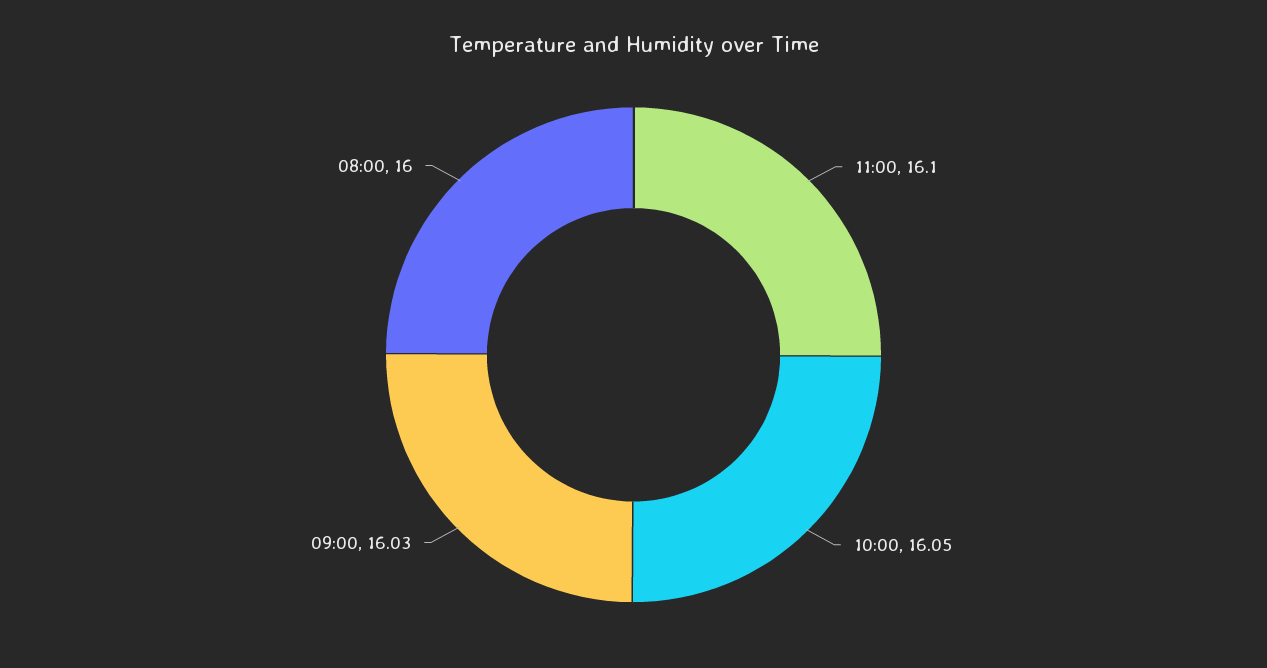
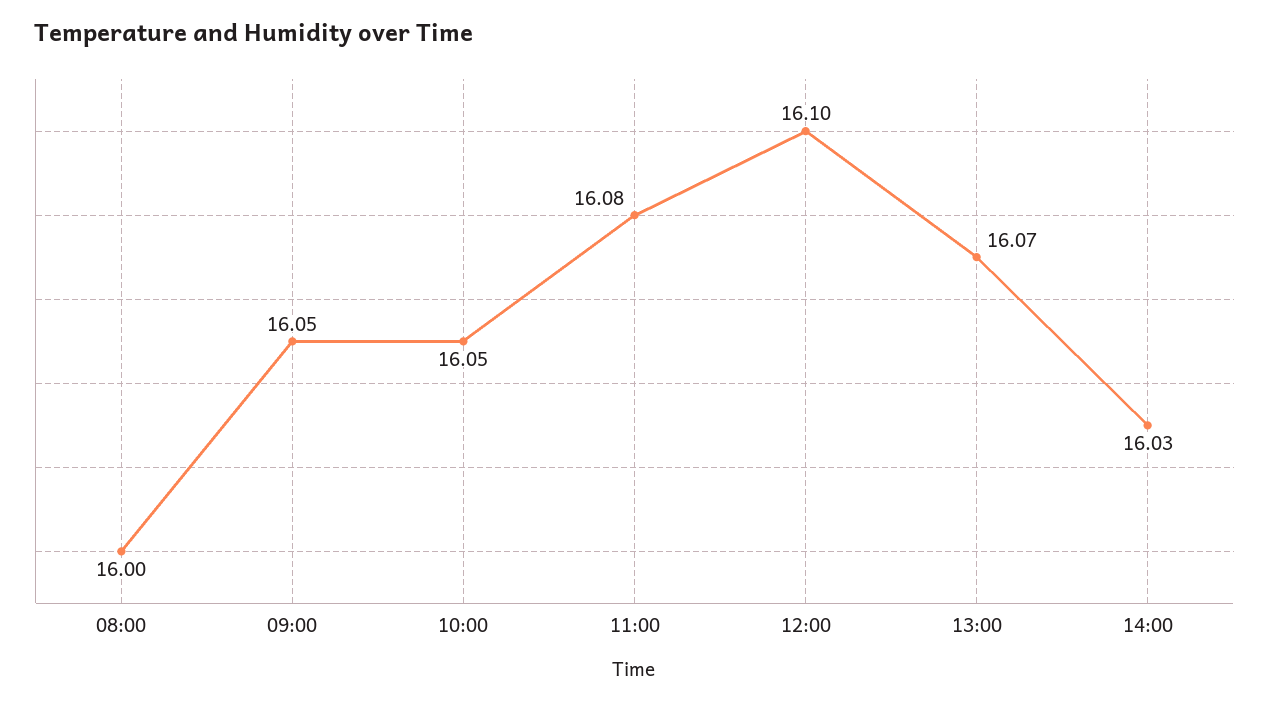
11:00: 16.1 -> 16.08
09:00: 16.03 -> 16.05
12:00: none -> 16.1
13:00: none -> 16.07
14:00: none -> 16.03

